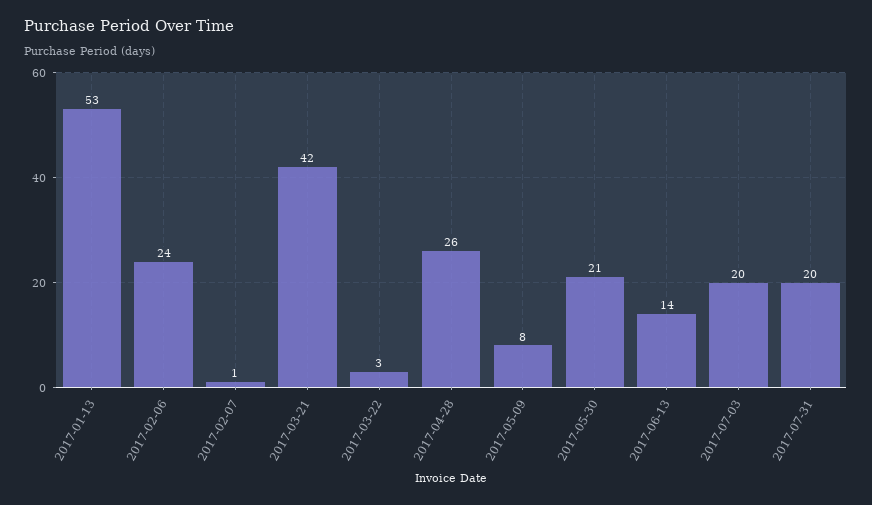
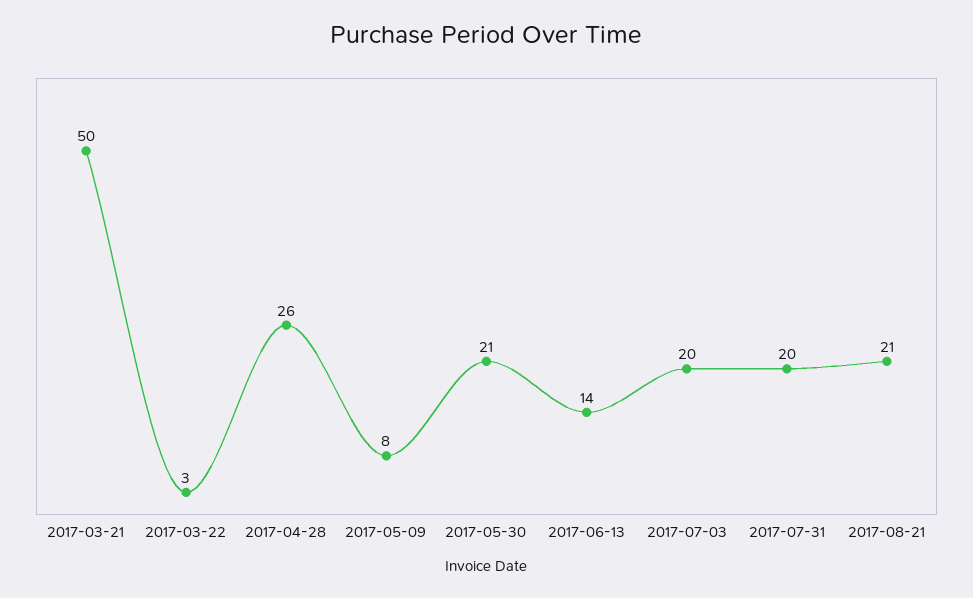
2017-01-13: 53 -> none
2017-02-06: 24 -> none
2017-02-07: 1 -> none
2017-03-21: 42 -> 50
2017-08-21: none -> 21

